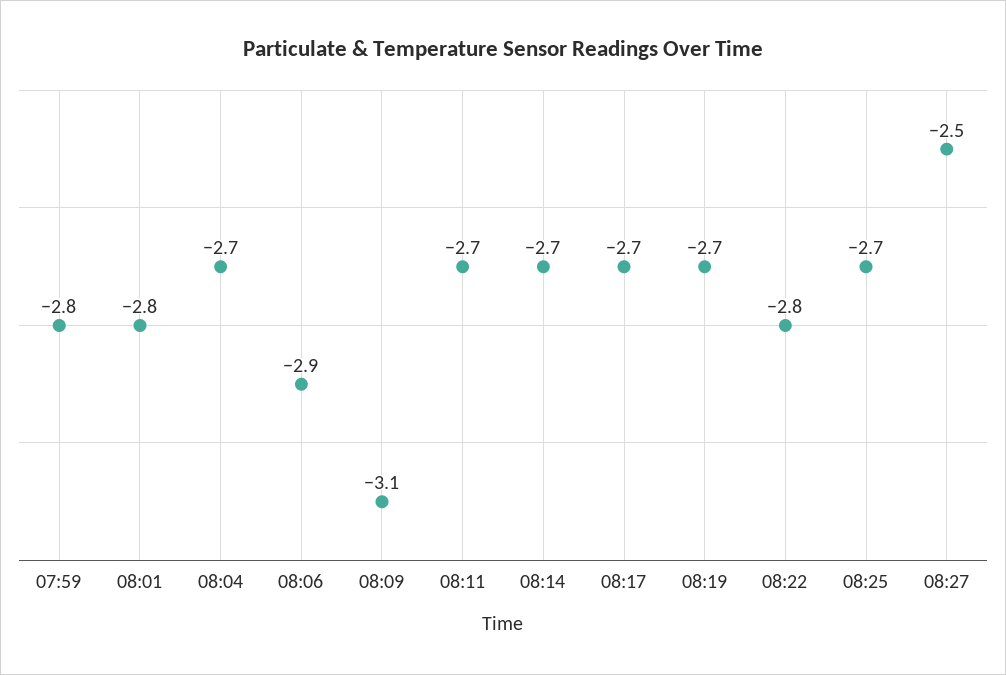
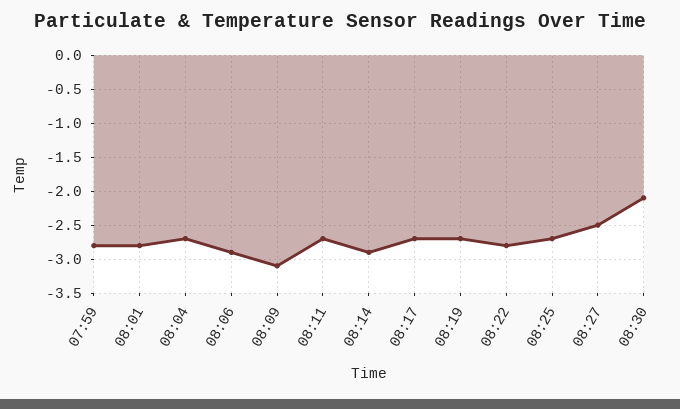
08:14: -2.7 -> -2.9
08:30: none -> -2.1

